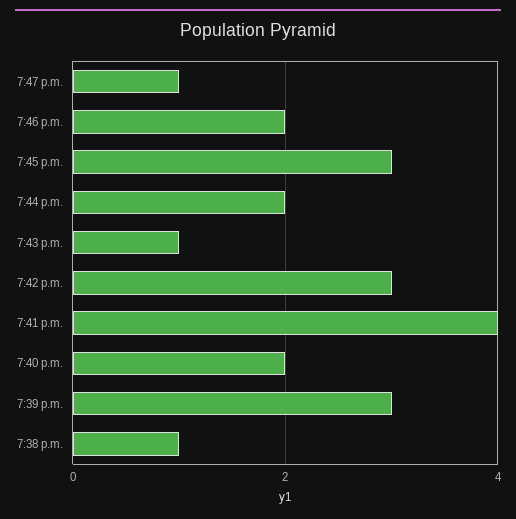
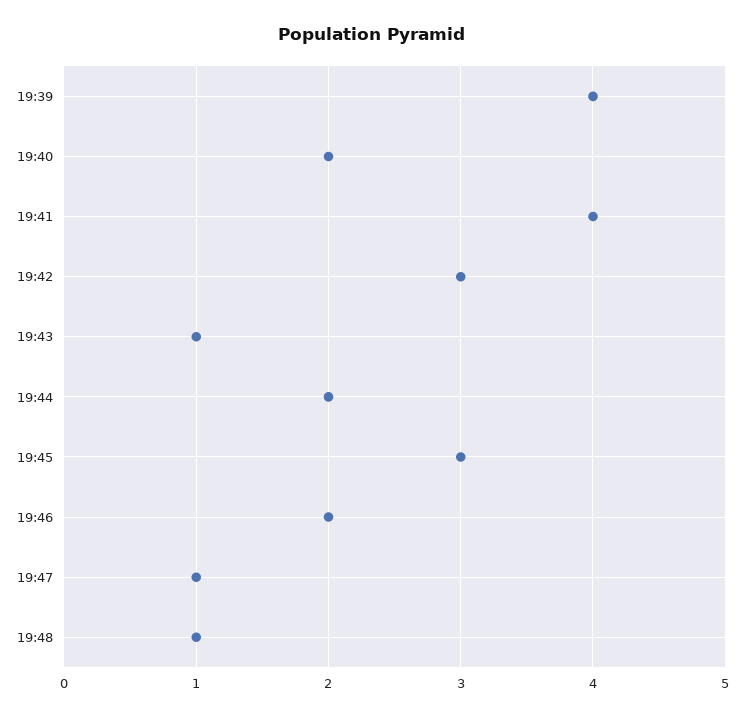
7:39 p.m.: 3 -> 4
7:38 p.m.: 1 -> none
19:48: none -> 1

